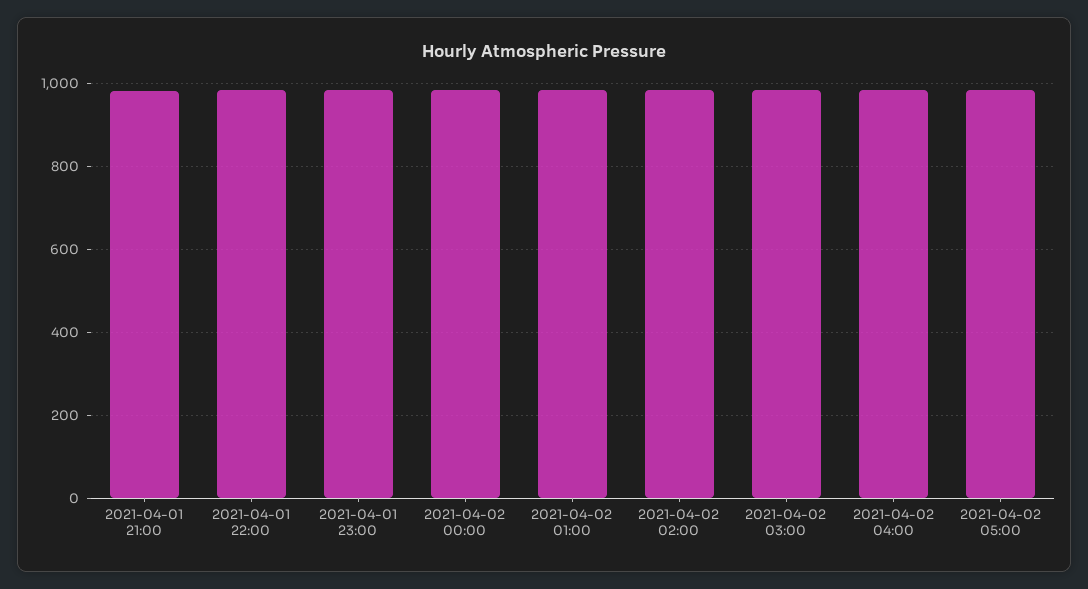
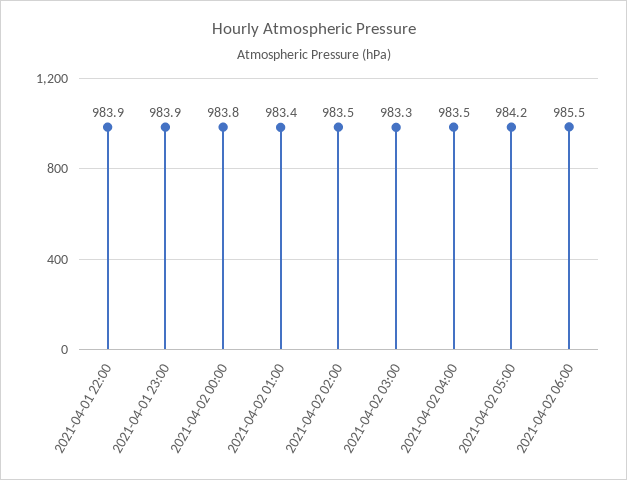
2021-04-01 21:00: 980 -> none
2021-04-02 06:00: none -> 985.5

